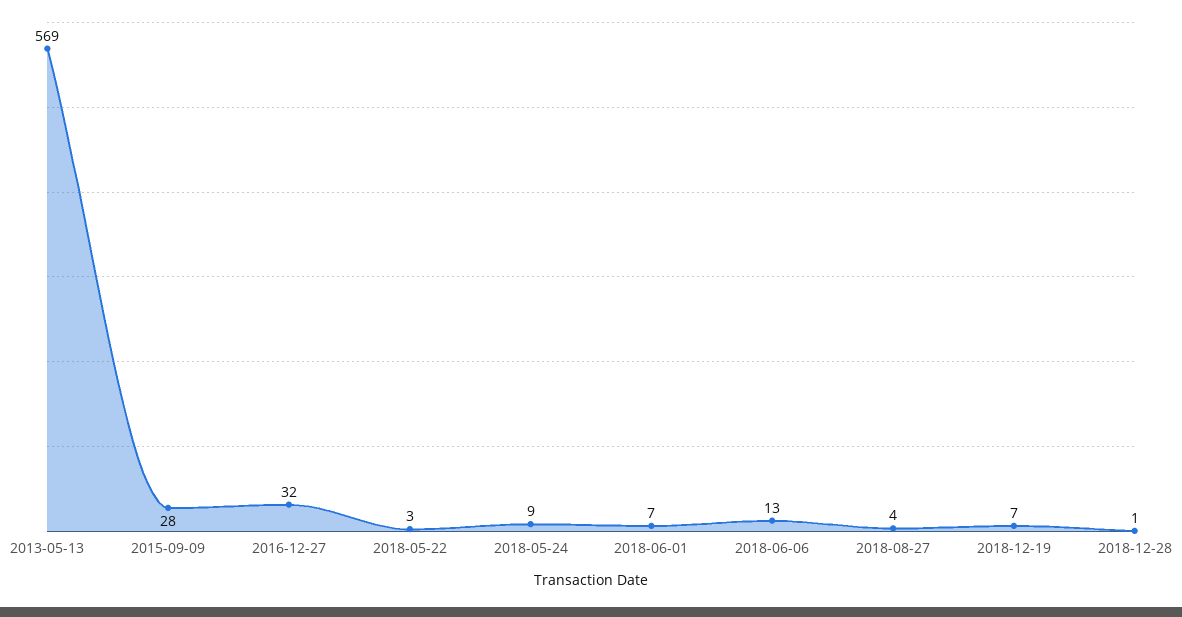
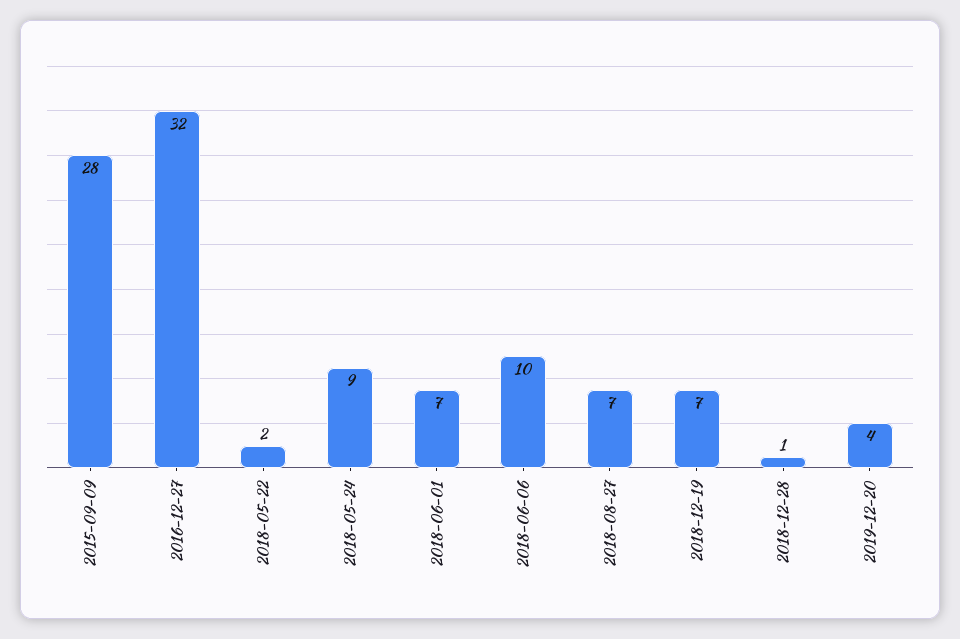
2013-05-13: 569 -> none
2018-05-22: 3 -> 2
2018-06-06: 13 -> 10
2018-08-27: 4 -> 7
2019-12-20: none -> 4

